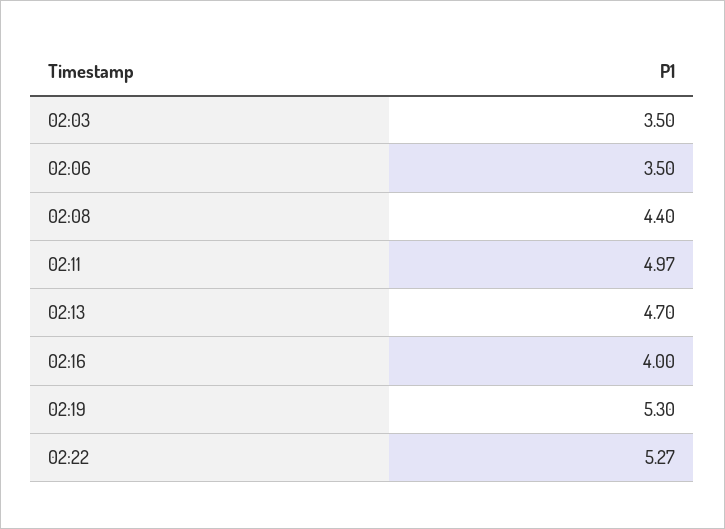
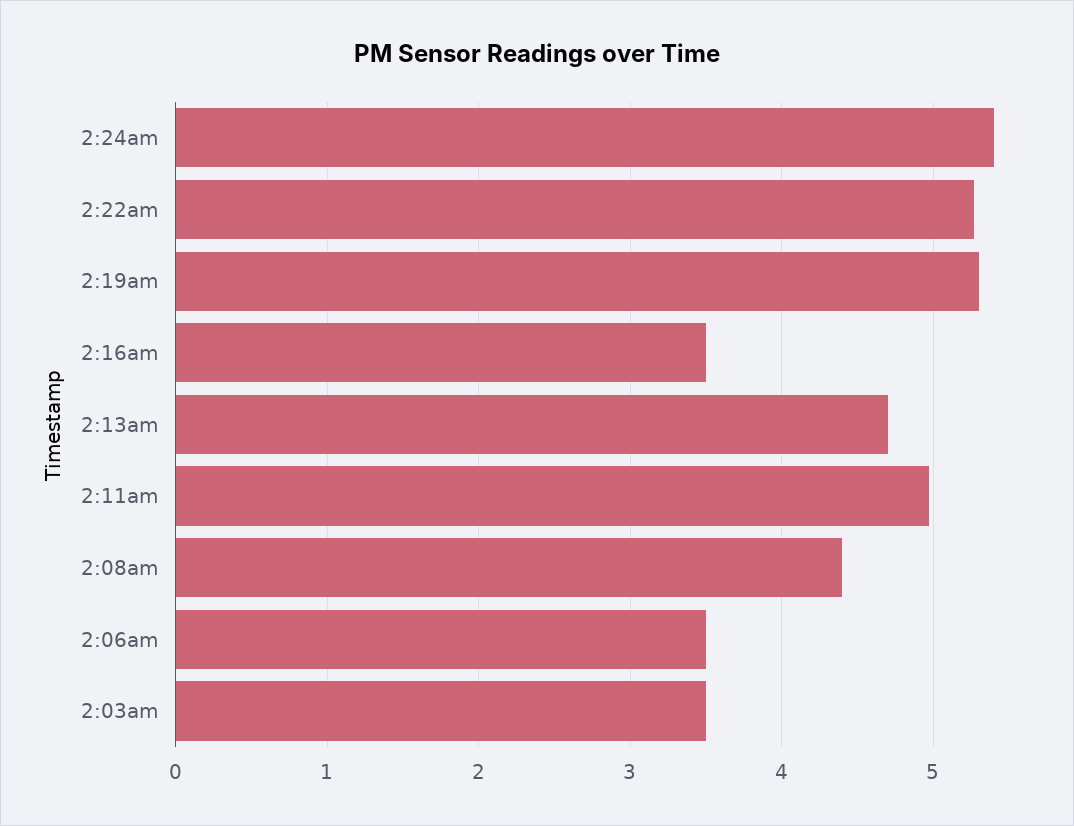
02:16: 4 -> 3.5
2:24am: none -> 5.4

